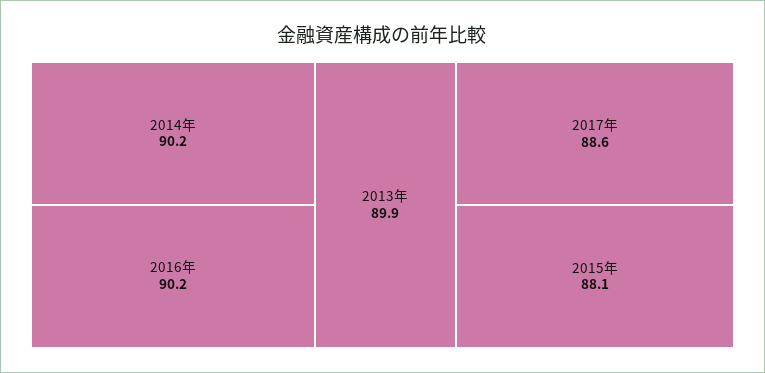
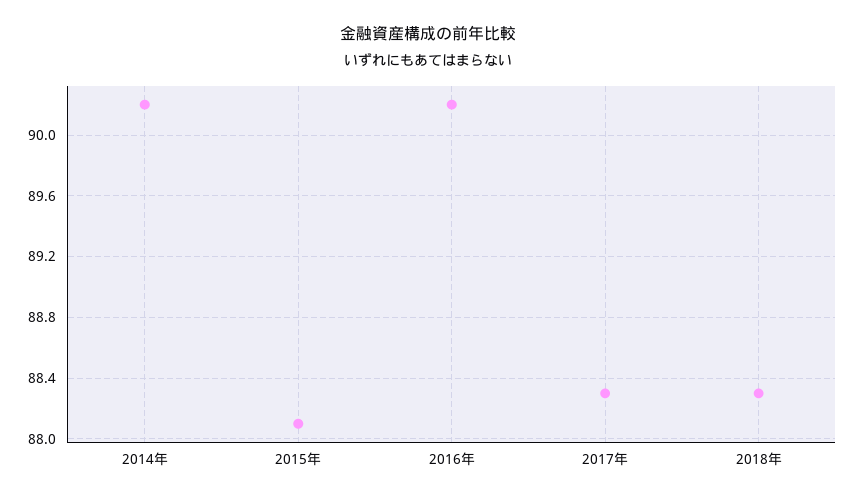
2013年: 89.9 -> none
2017年: 88.6 -> 88.3
2018年: none -> 88.3

